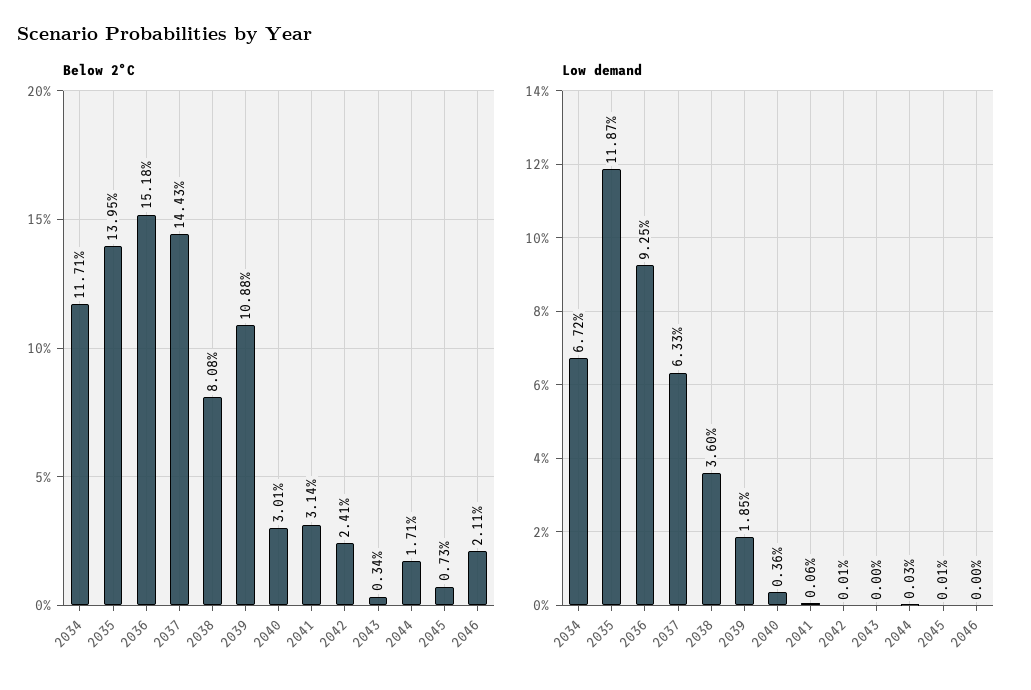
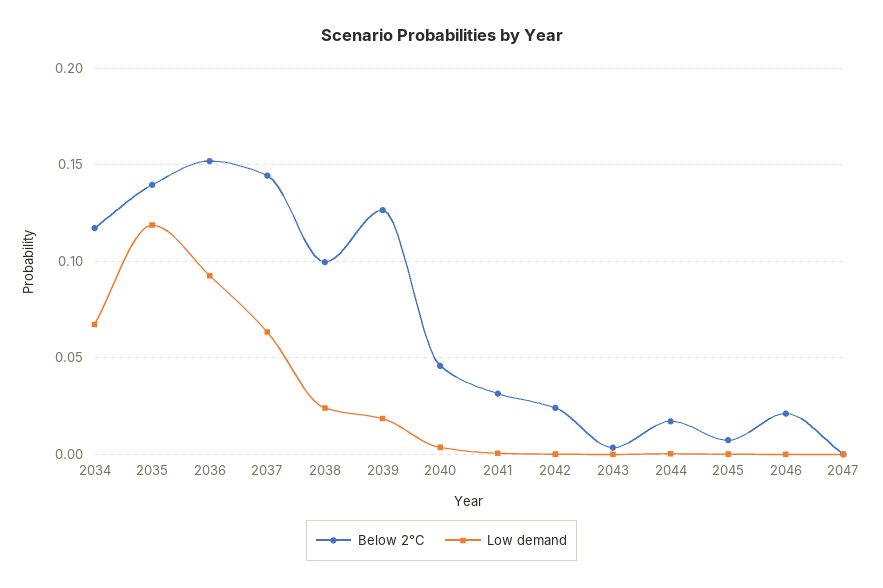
Below 2°C, 2038: 0.0808 -> 0.1
Below 2°C, 2039: 0.1088 -> 0.125
Below 2°C, 2040: 0.0301 -> 0.045
Low demand, 2038: 0.036 -> 0.025
Below 2°C, 2047: none -> 0
Low demand, 2047: none -> 0

